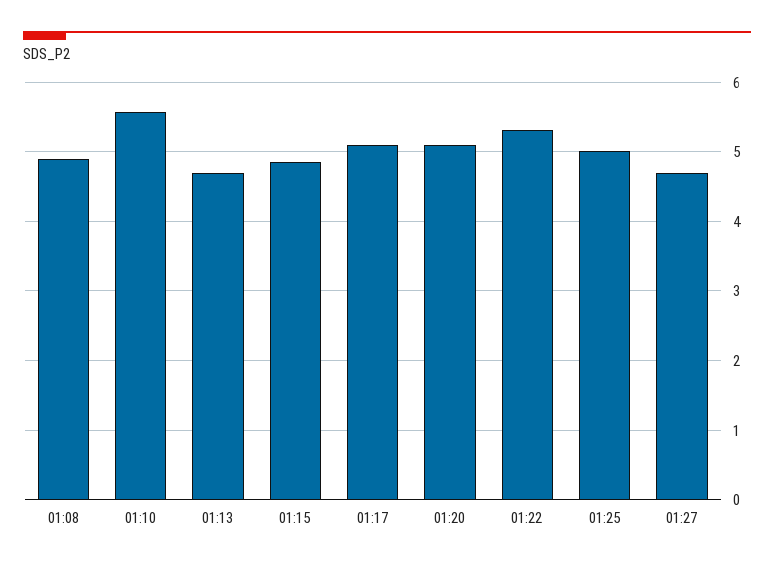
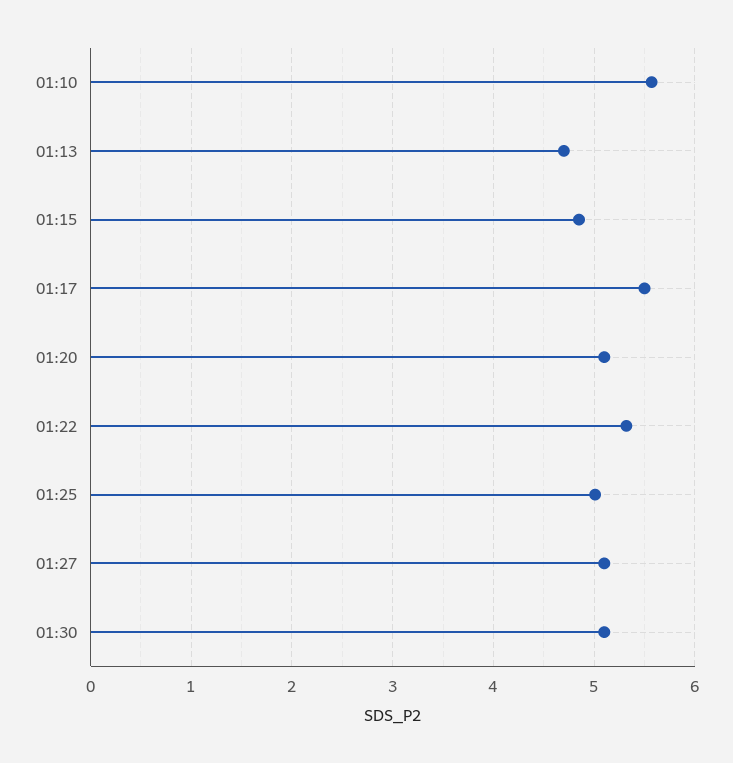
01:08: 4.9 -> none
01:17: 5.1 -> 5.5
01:27: 4.7 -> 5.1
01:30: none -> 5.1

